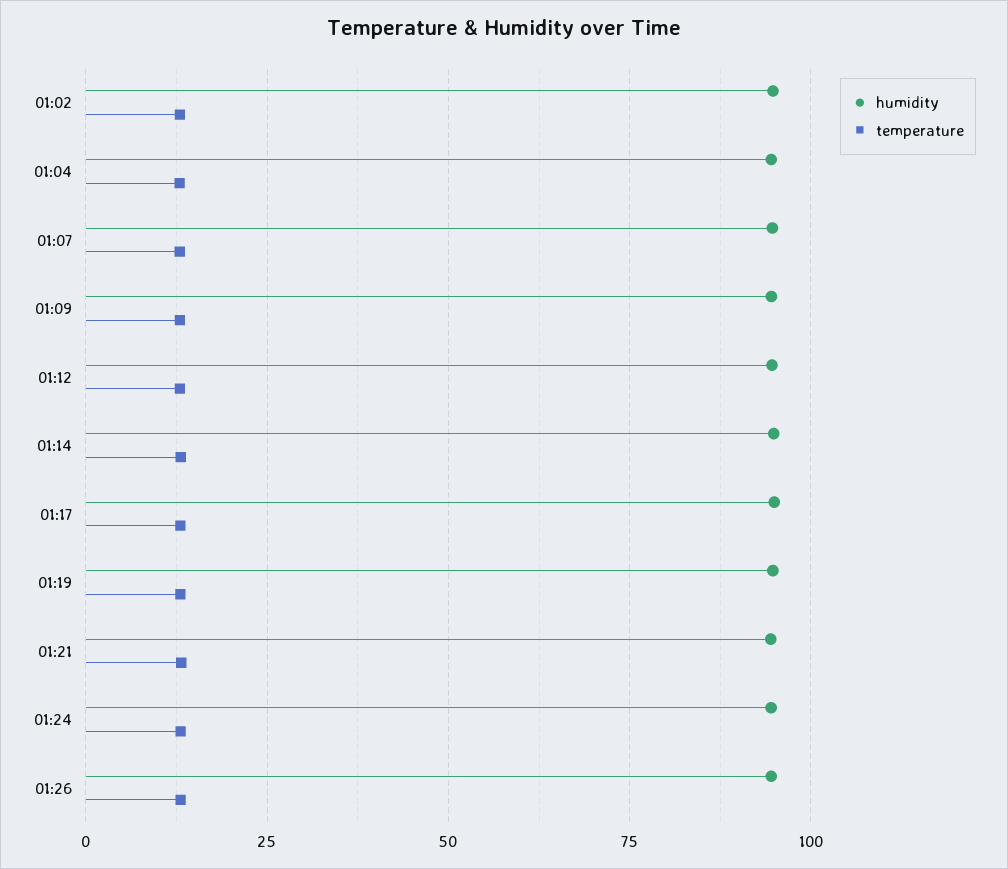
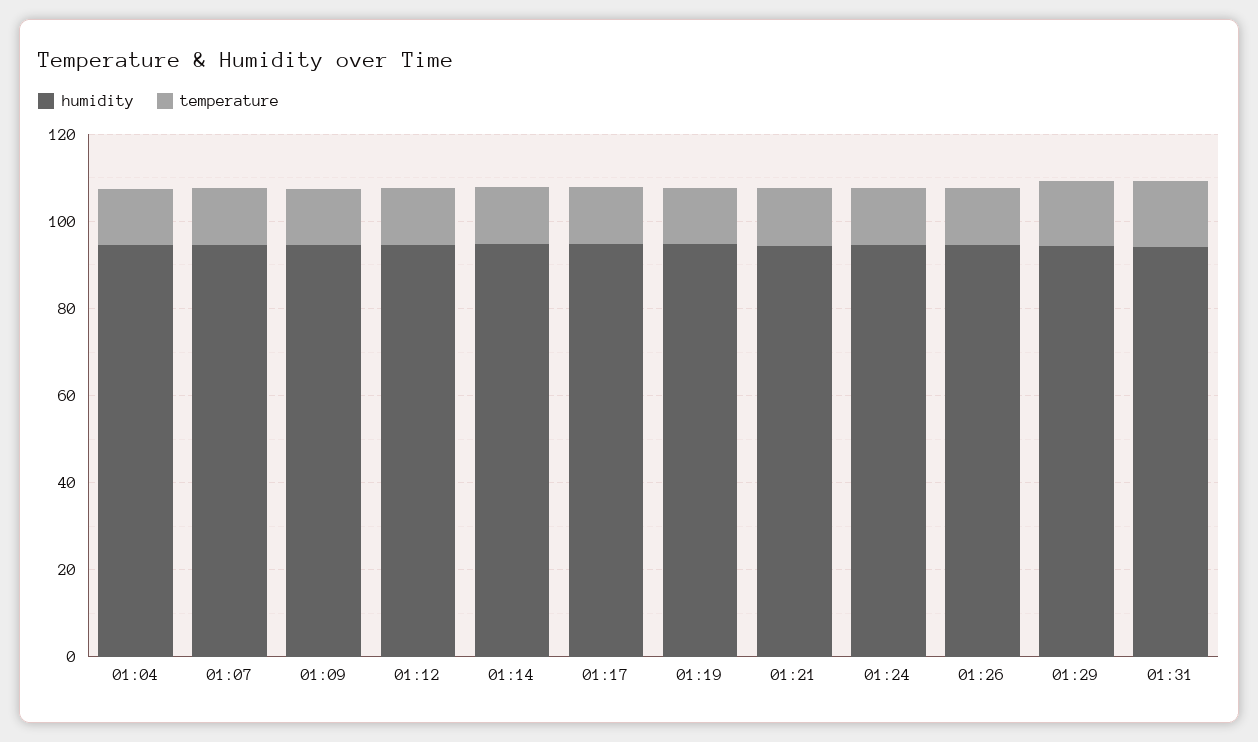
humidity, 01:02: 95 -> none
temperature, 01:02: 12.5 -> none
humidity, 01:29: none -> 95
temperature, 01:29: none -> 15
humidity, 01:31: none -> 95
temperature, 01:31: none -> 15

